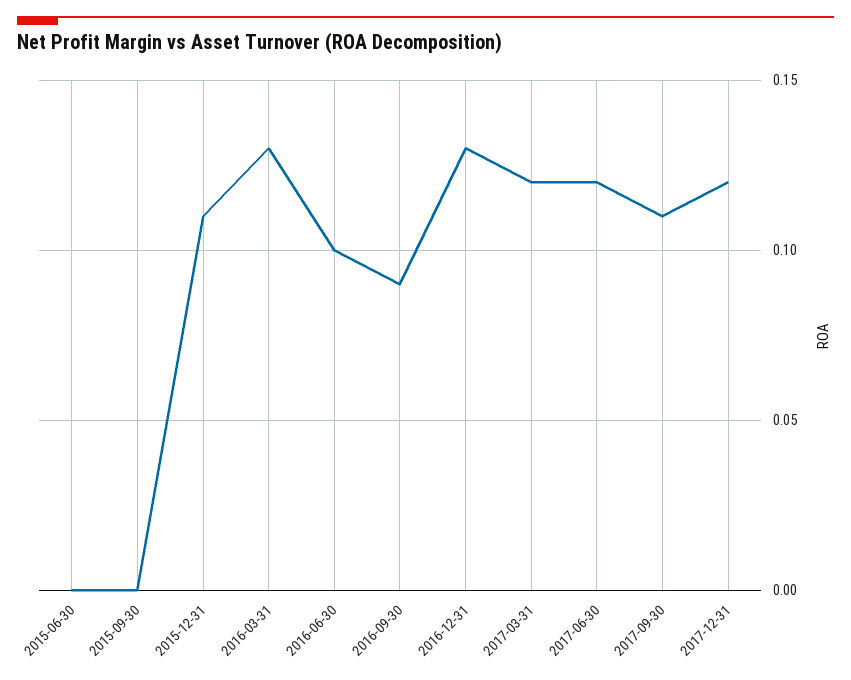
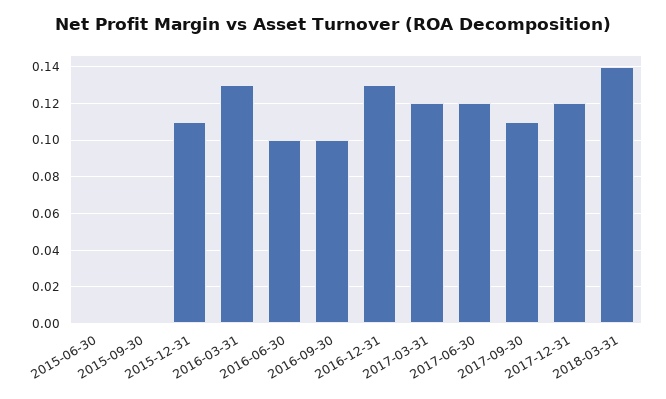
2016-09-30: 0.09 -> 0.1
2018-03-31: none -> 0.14

